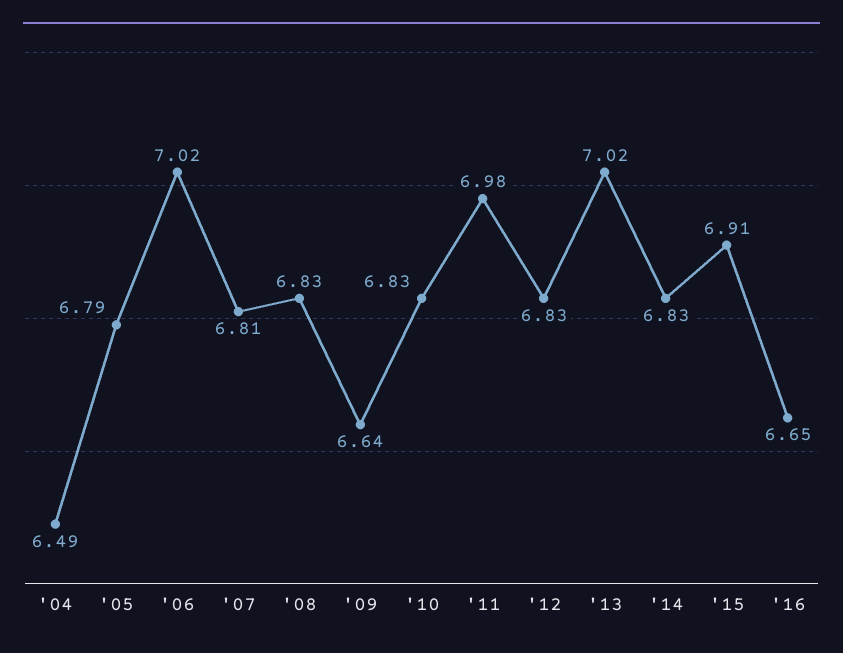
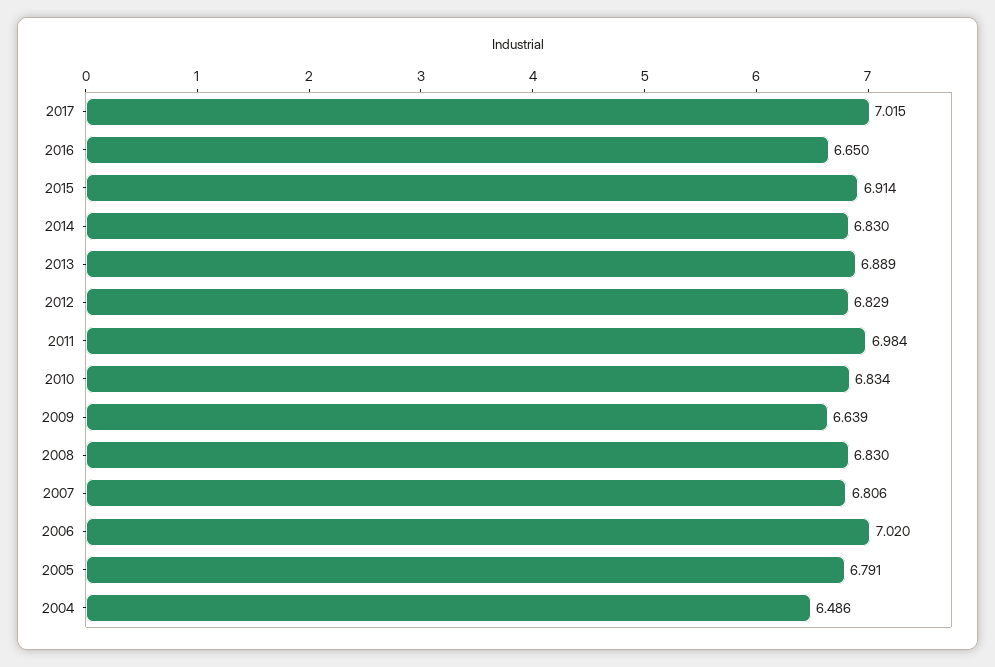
'13: 7.02 -> 6.889
2017: none -> 7.015

